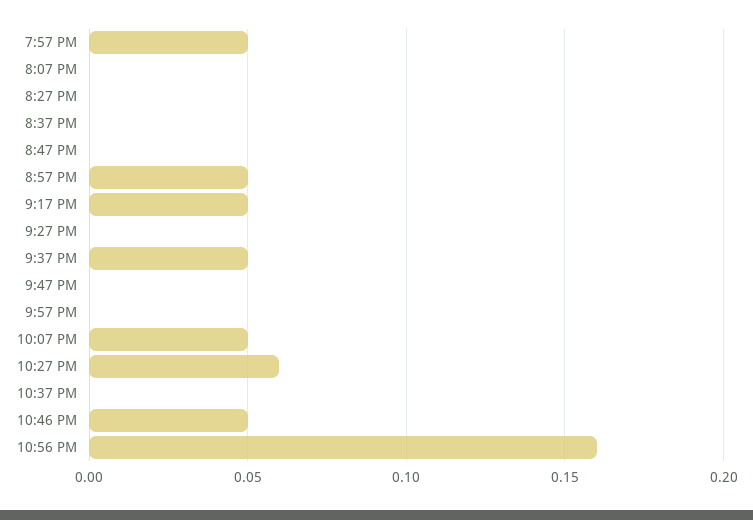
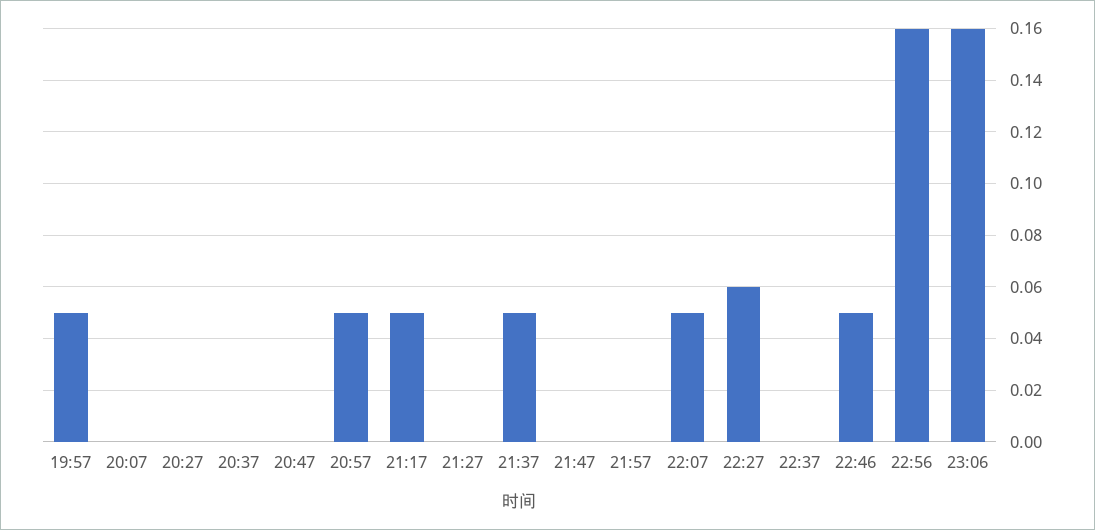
23:06: none -> 0.16

